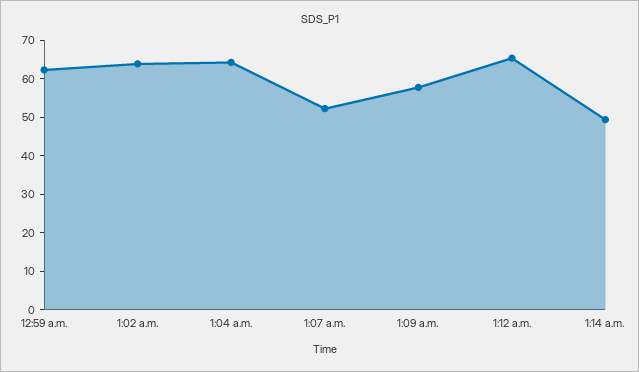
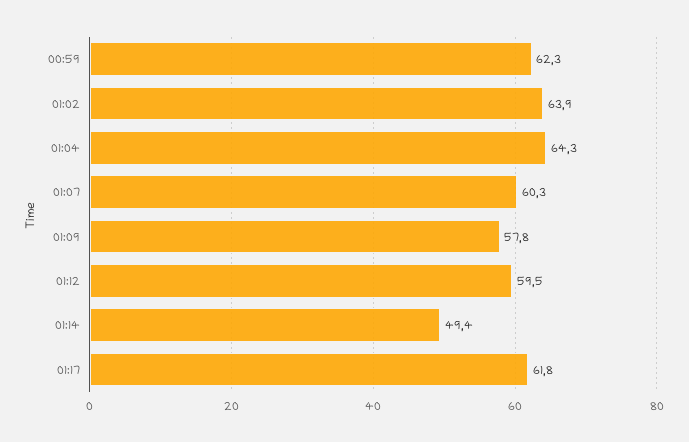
1:07 a.m.: 52.5 -> 60.3
1:12 a.m.: 65 -> 59.5
01:17: none -> 61.8

